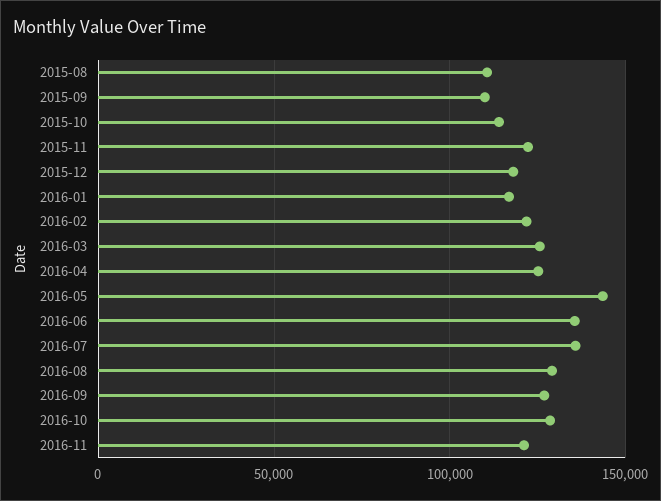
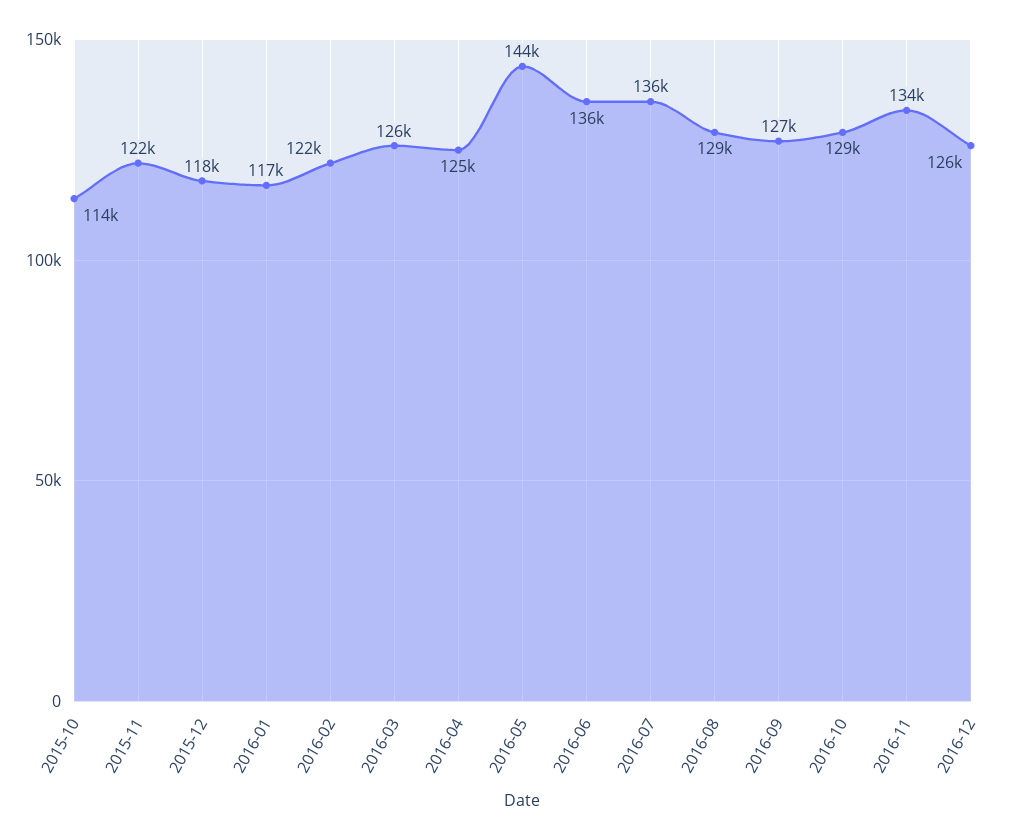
2015-08: 110000 -> none
2015-09: 110000 -> none
2016-11: 120000 -> 134000
2016-12: none -> 126000

